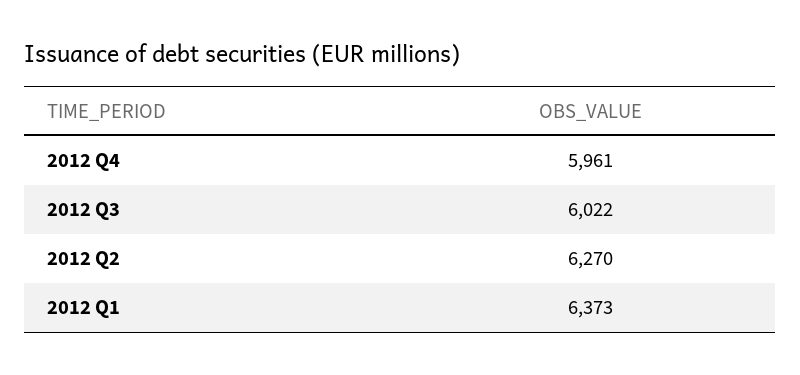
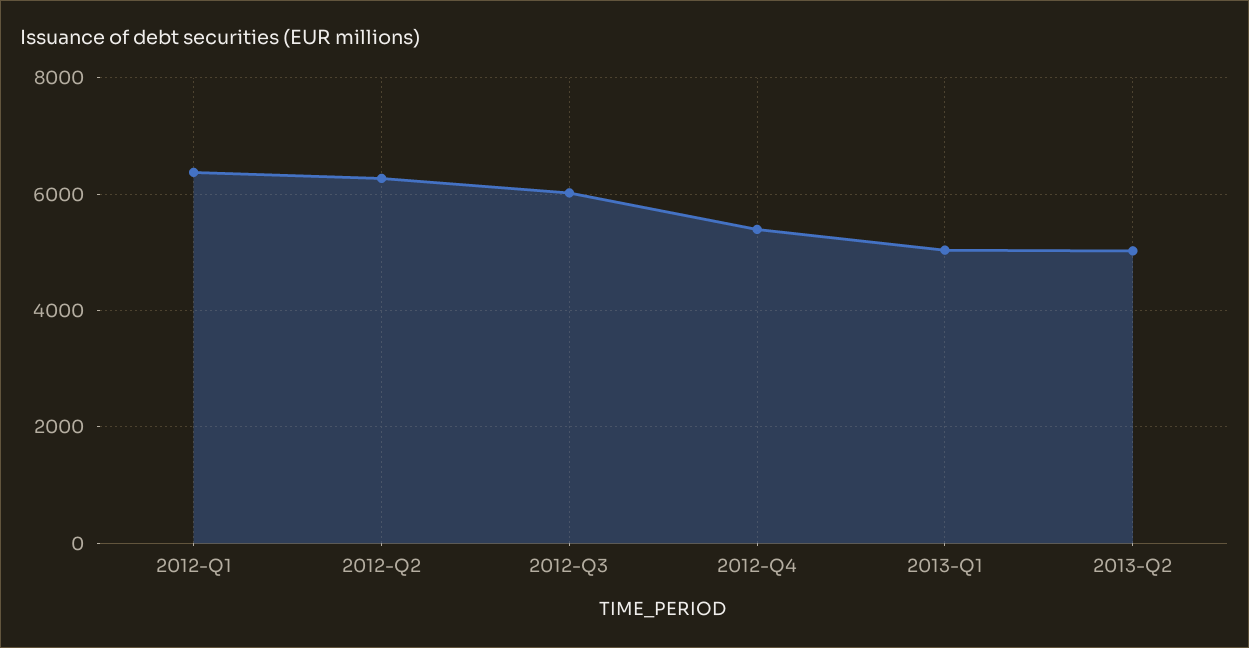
2012 Q4: 5961 -> 5400
2013-Q1: none -> 5000
2013-Q2: none -> 5000

